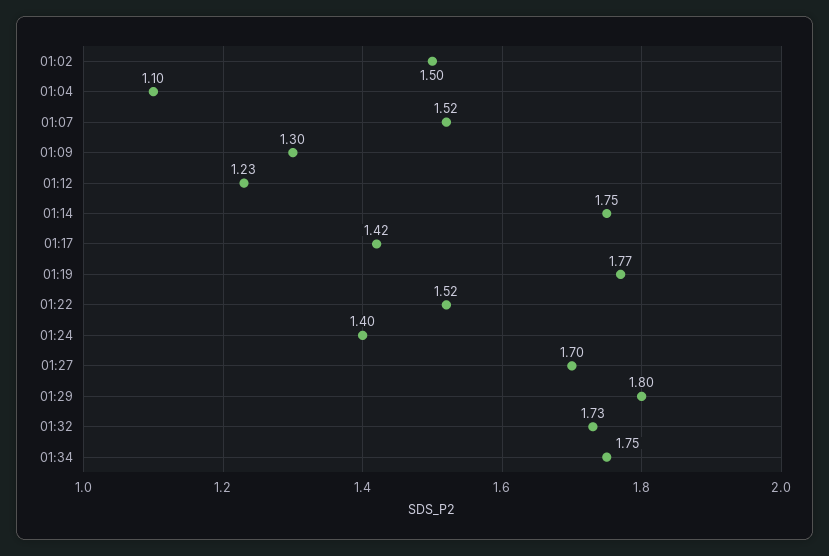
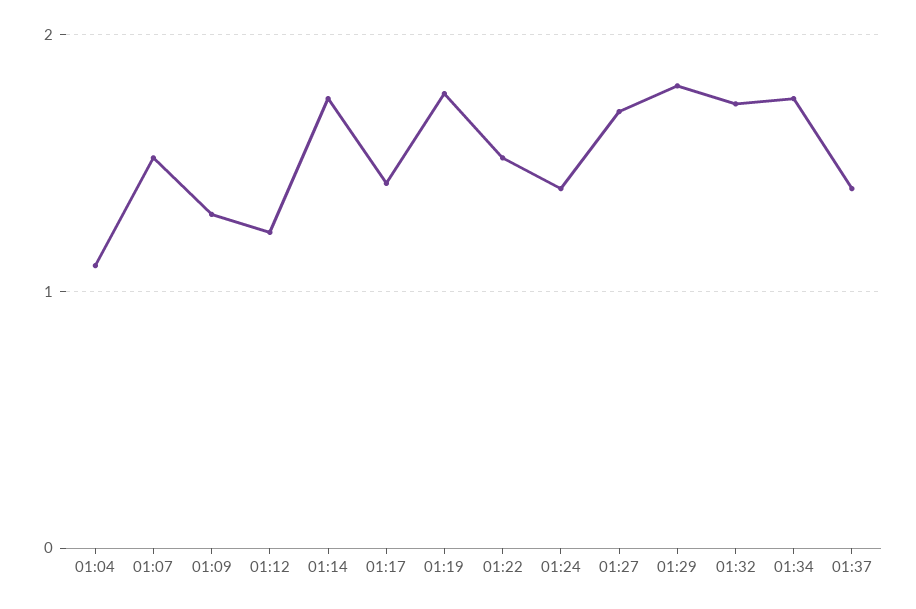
01:02: 1.5 -> none
01:37: none -> 1.4

